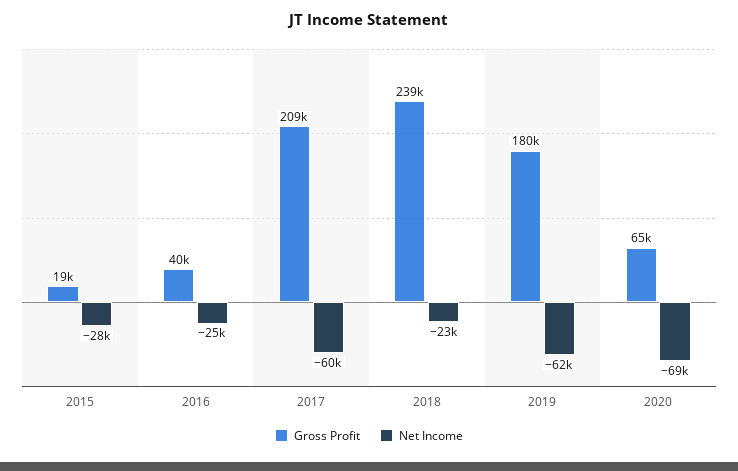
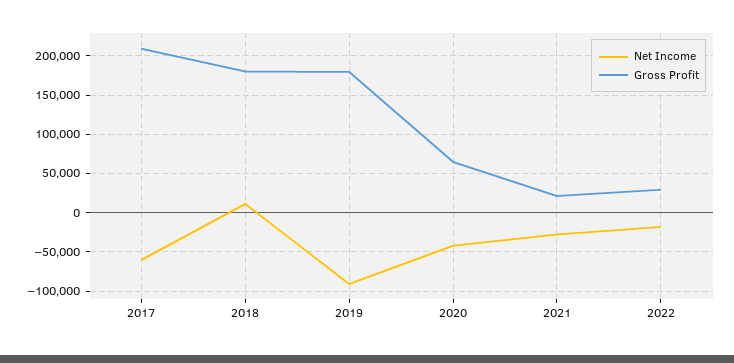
Gross Profit, 2015: 19000 -> none
Net Income, 2015: -28000 -> none
Gross Profit, 2016: 40000 -> none
Net Income, 2016: -25000 -> none
Gross Profit, 2018: 239000 -> 180000
Net Income, 2018: -23000 -> 10000
Net Income, 2019: -62000 -> -90000
Net Income, 2020: -69000 -> -40000
Net Income, 2021: none -> -30000
Gross Profit, 2021: none -> 20000
Net Income, 2022: none -> -20000
Gross Profit, 2022: none -> 30000

